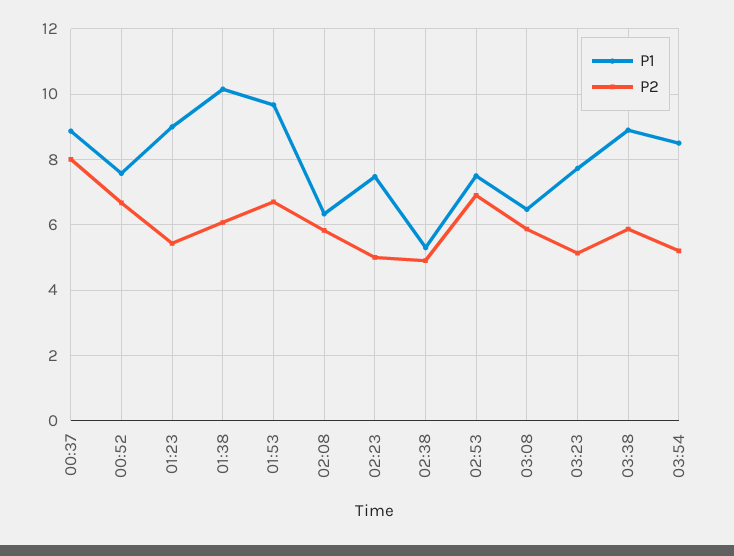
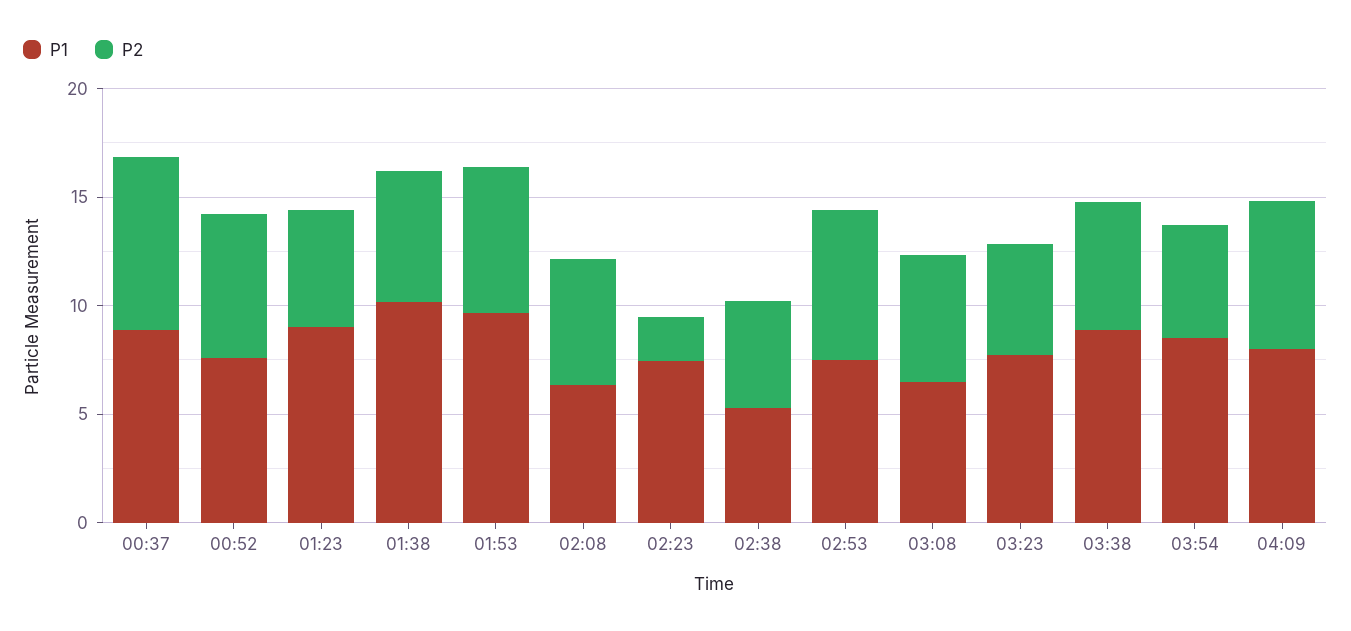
P2, 02:23: 5 -> 2
P1, 04:09: none -> 8
P2, 04:09: none -> 7

